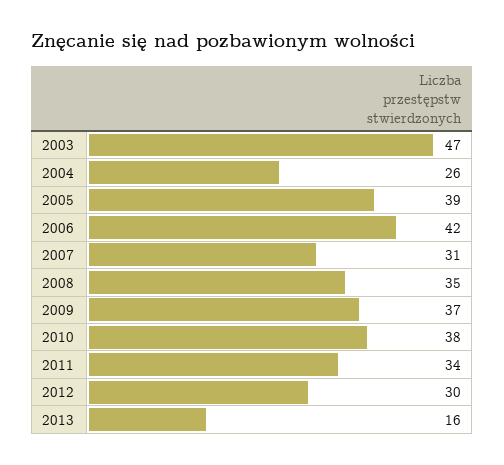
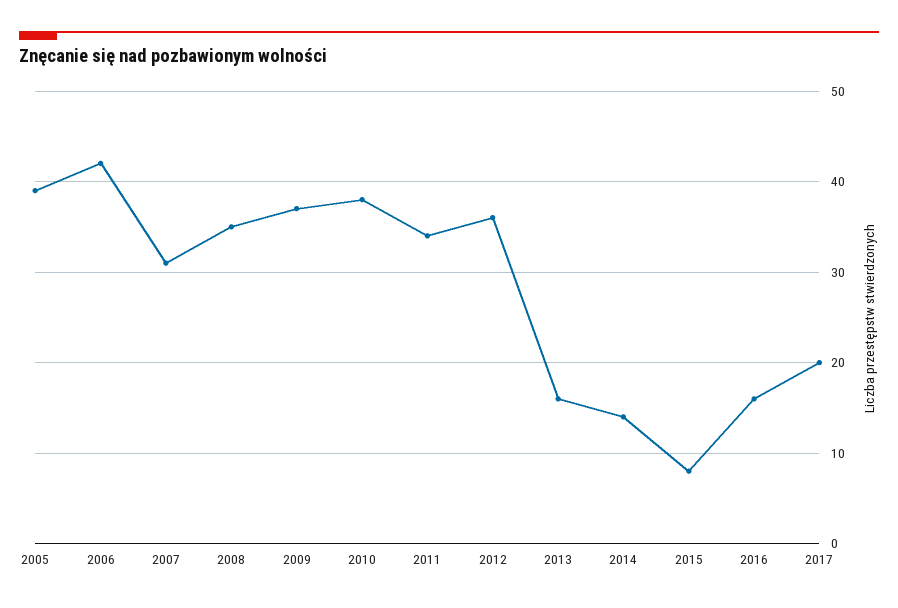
2003: 47 -> none
2004: 26 -> none
2012: 30 -> 36
2014: none -> 14
2015: none -> 8
2016: none -> 16
2017: none -> 20

